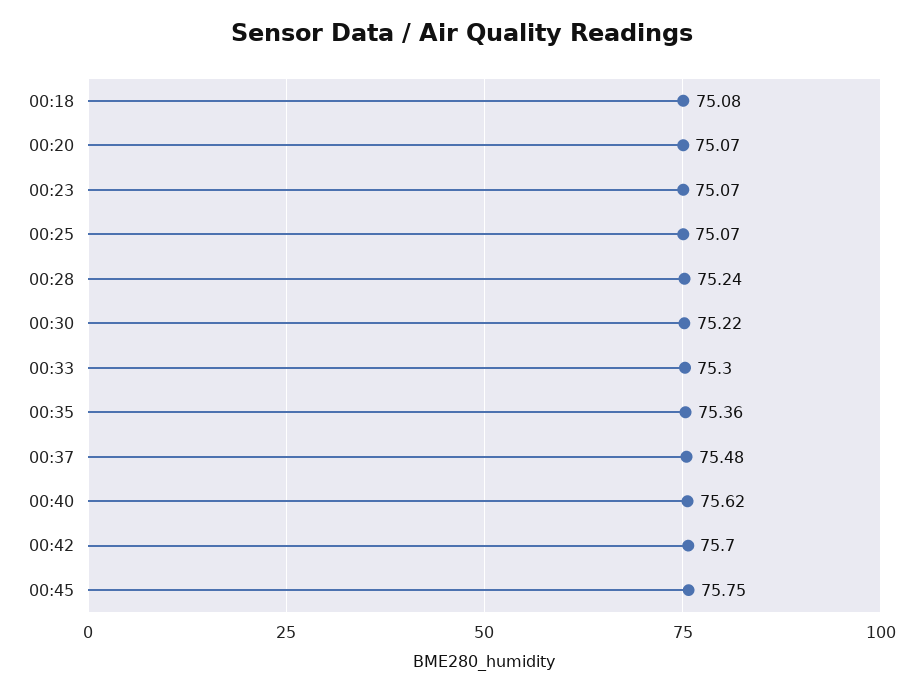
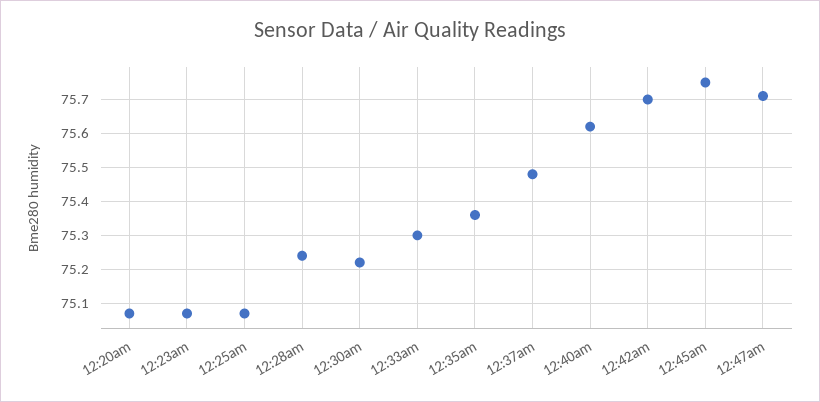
00:18: 75.08 -> none
12:47am: none -> 75.7

